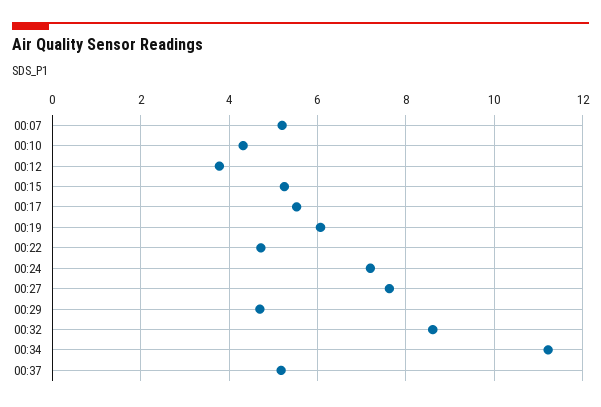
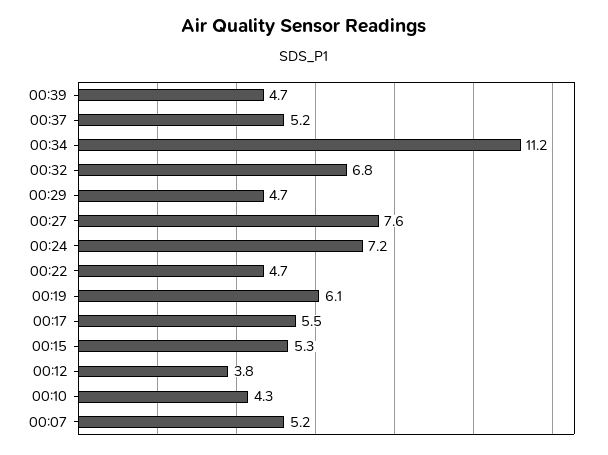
00:32: 8.6 -> 6.8
00:39: none -> 4.7

